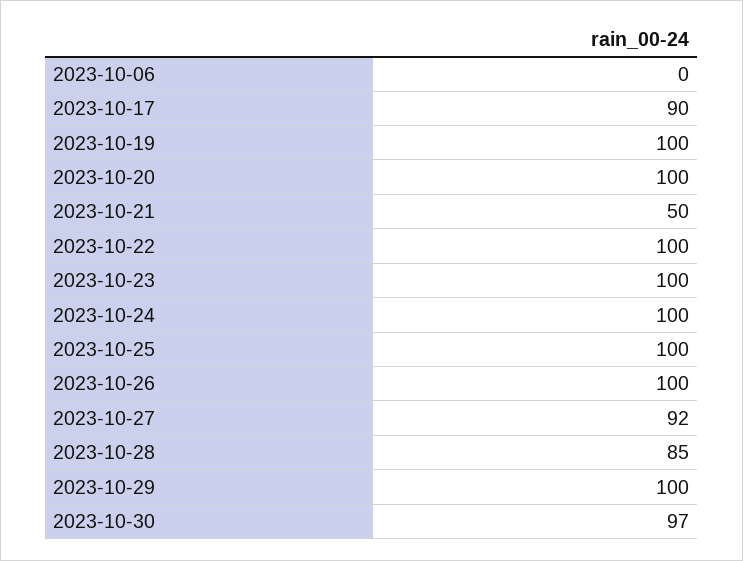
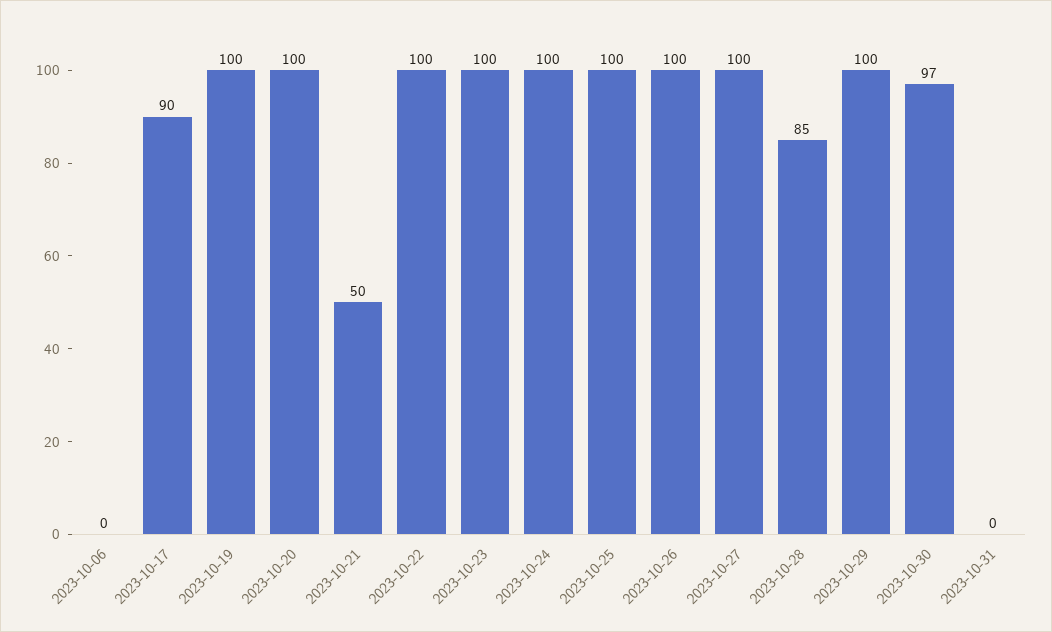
2023-10-27: 92 -> 100
2023-10-31: none -> 0

